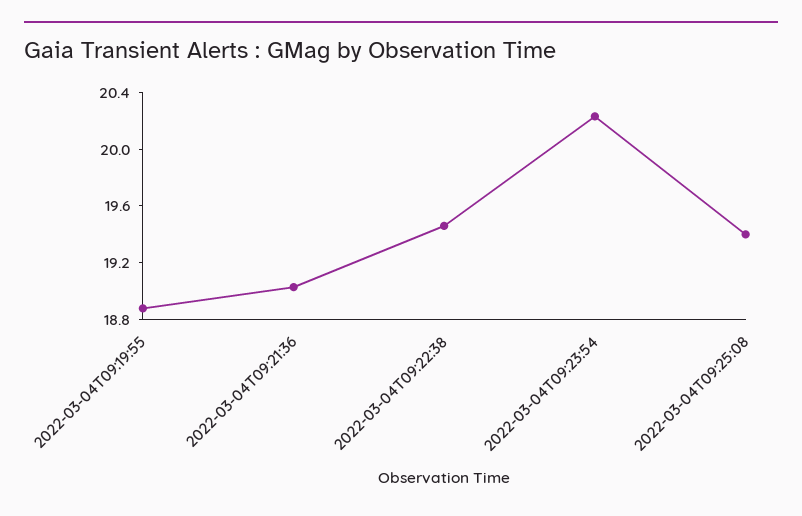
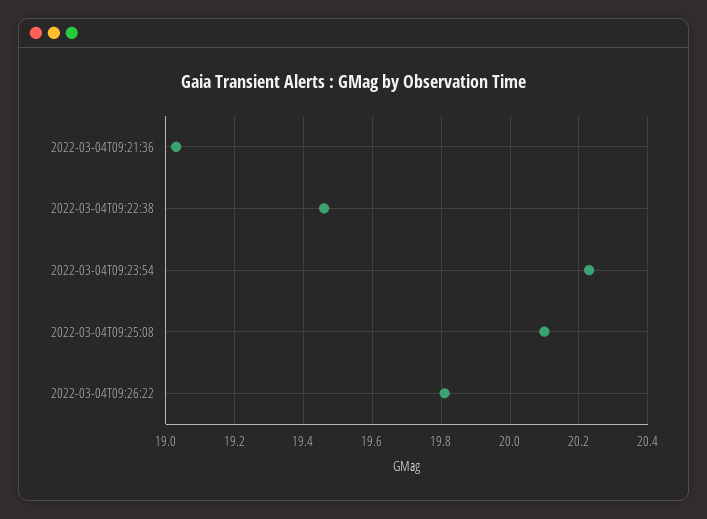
2022-03-04T09:19:55: 18.9 -> none
2022-03-04T09:25:08: 19.4 -> 20.1
2022-03-04T09:26:22: none -> 19.8

